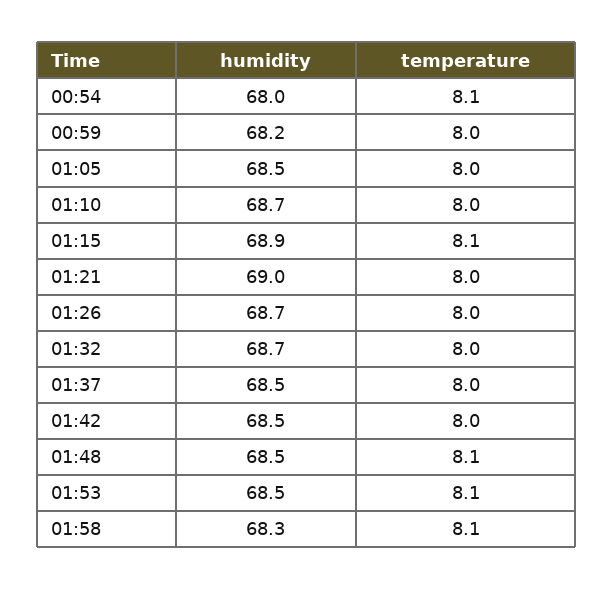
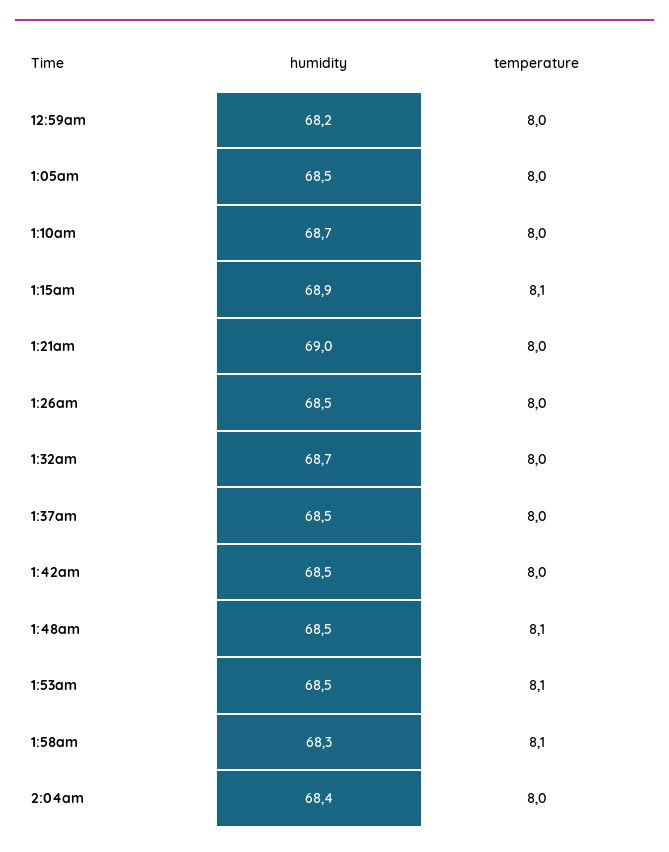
humidity, 00:54: 68 -> none
temperature, 00:54: 8.1 -> none
humidity, 01:26: 68.7 -> 68.5
humidity, 2:04am: none -> 68.4
temperature, 2:04am: none -> 8

